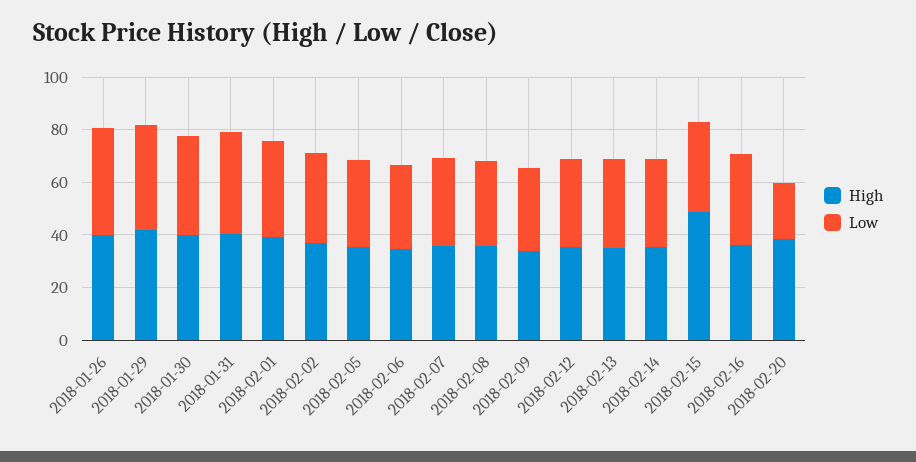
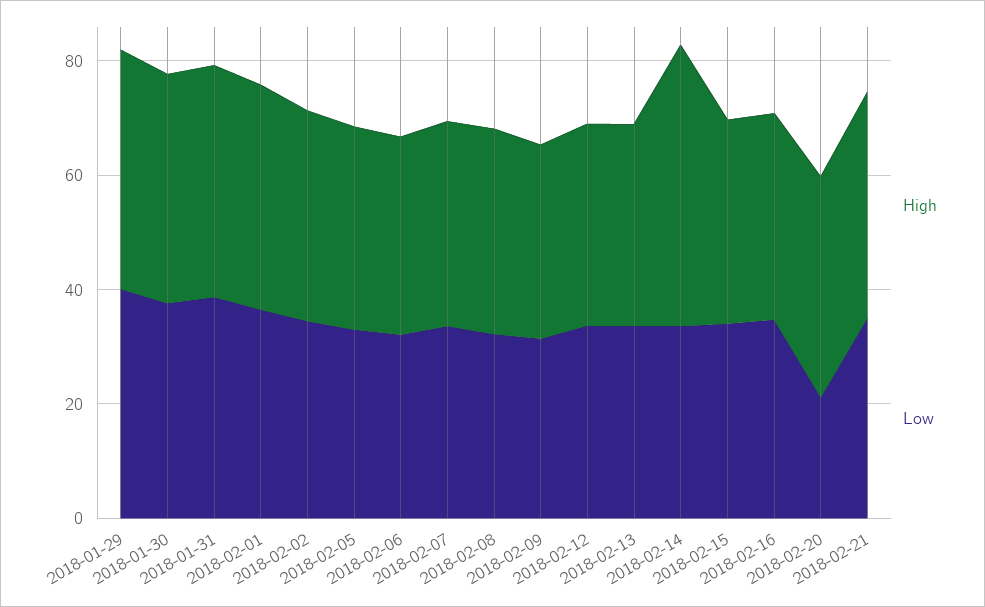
High, 2018-01-26: 40 -> none
Low, 2018-01-26: 40 -> none
High, 2018-02-14: 35 -> 50
High, 2018-02-15: 50 -> 35
High, 2018-02-21: none -> 40
Low, 2018-02-21: none -> 35

